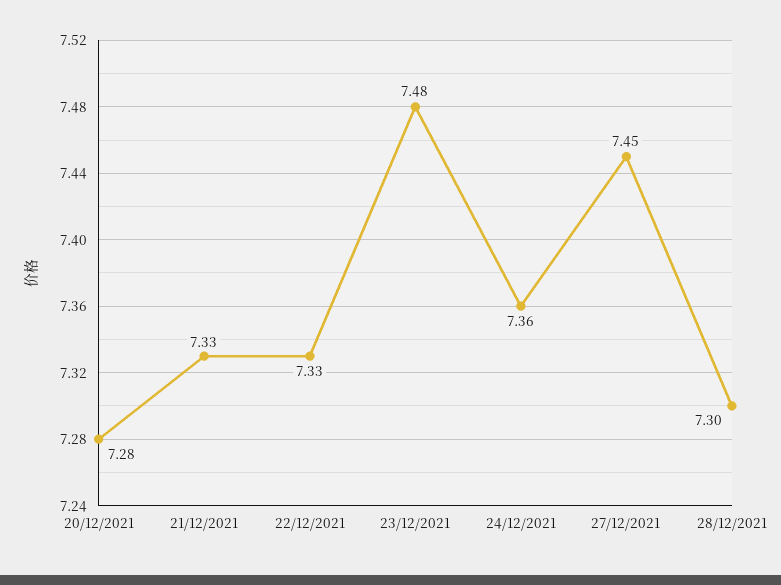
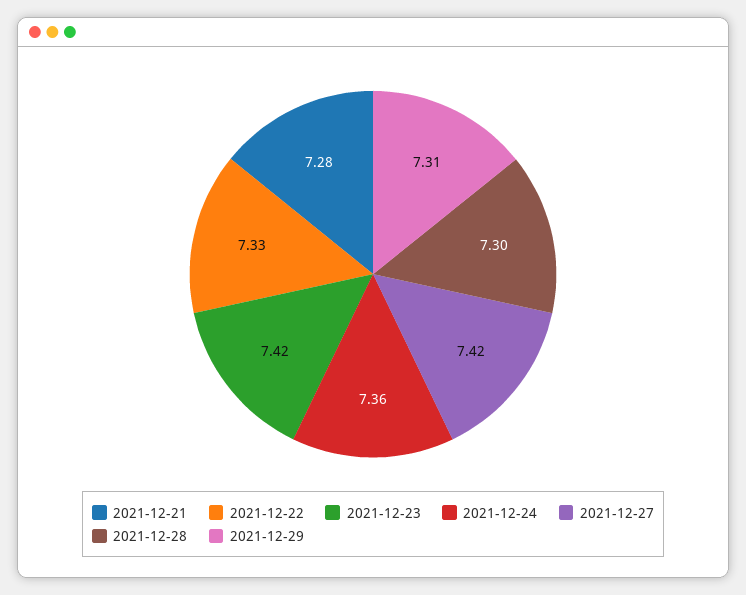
20/12/2021: 7.28 -> none
21/12/2021: 7.33 -> 7.28
23/12/2021: 7.48 -> 7.42
27/12/2021: 7.45 -> 7.42
2021-12-29: none -> 7.31

